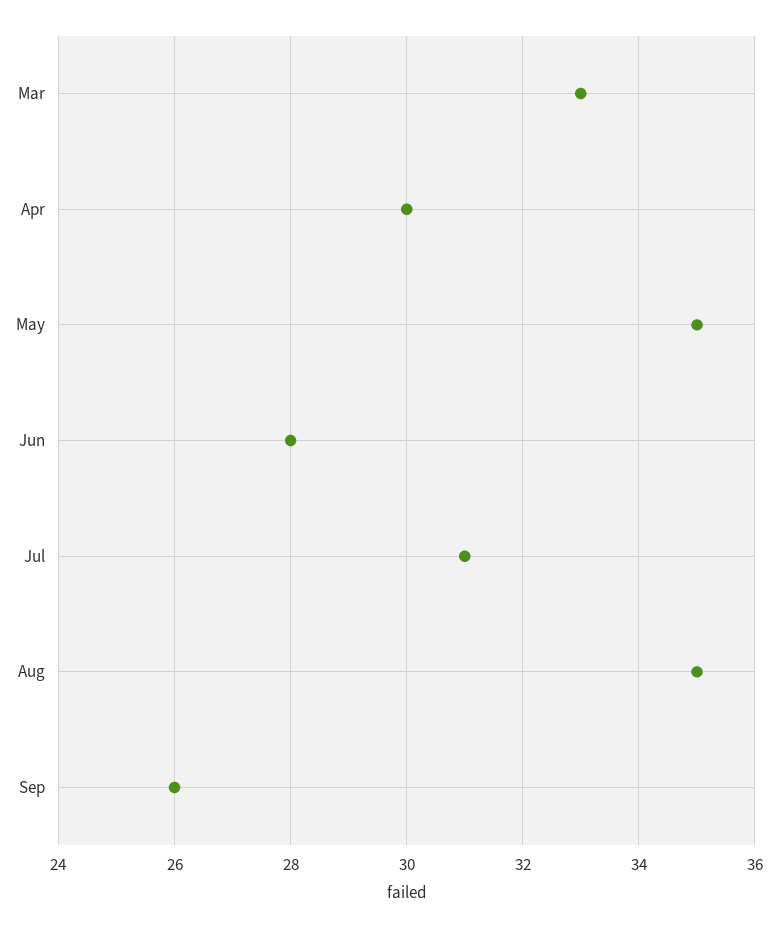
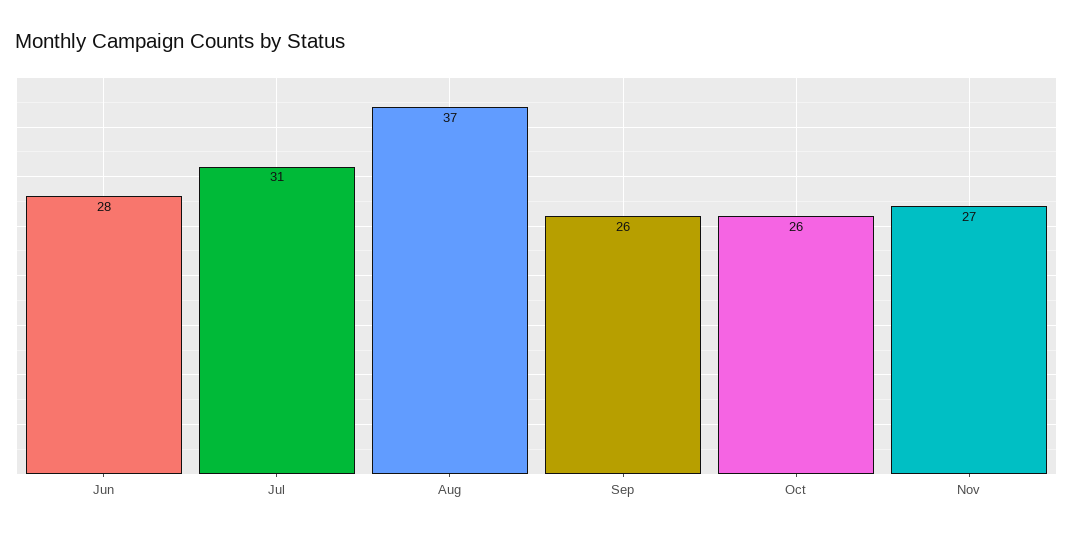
Mar: 33 -> none
Apr: 30 -> none
May: 35 -> none
Aug: 35 -> 37
Oct: none -> 26
Nov: none -> 27

